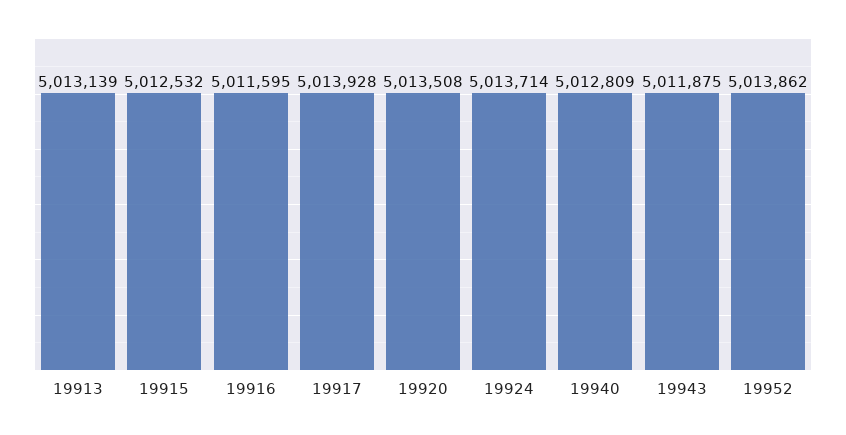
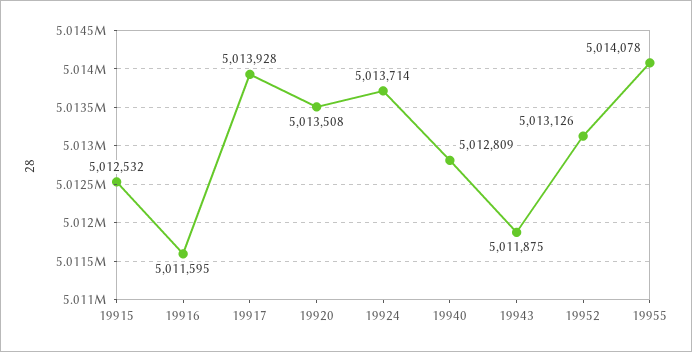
19913: 5013139 -> none
19952: 5013862 -> 5013126
19955: none -> 5014078

